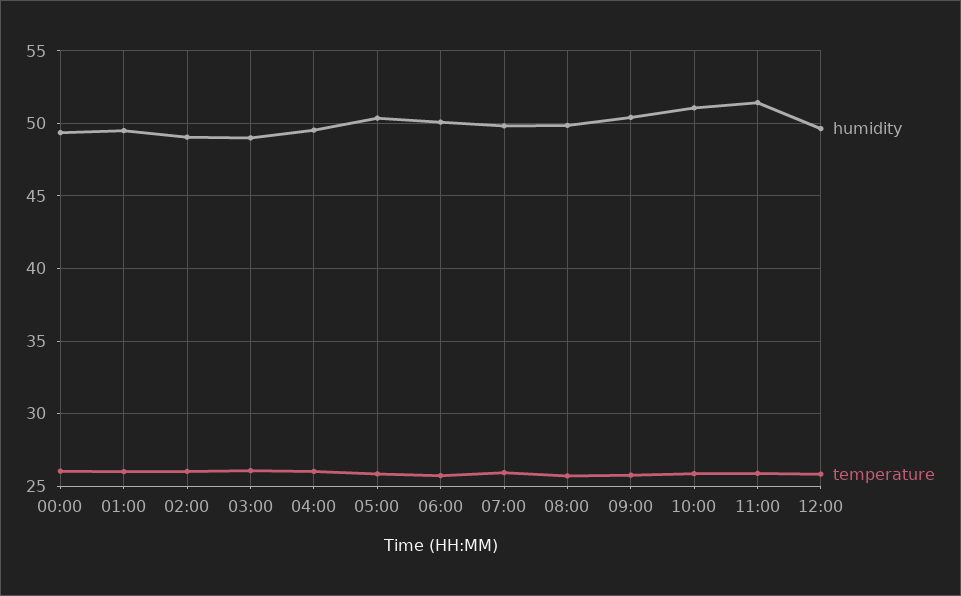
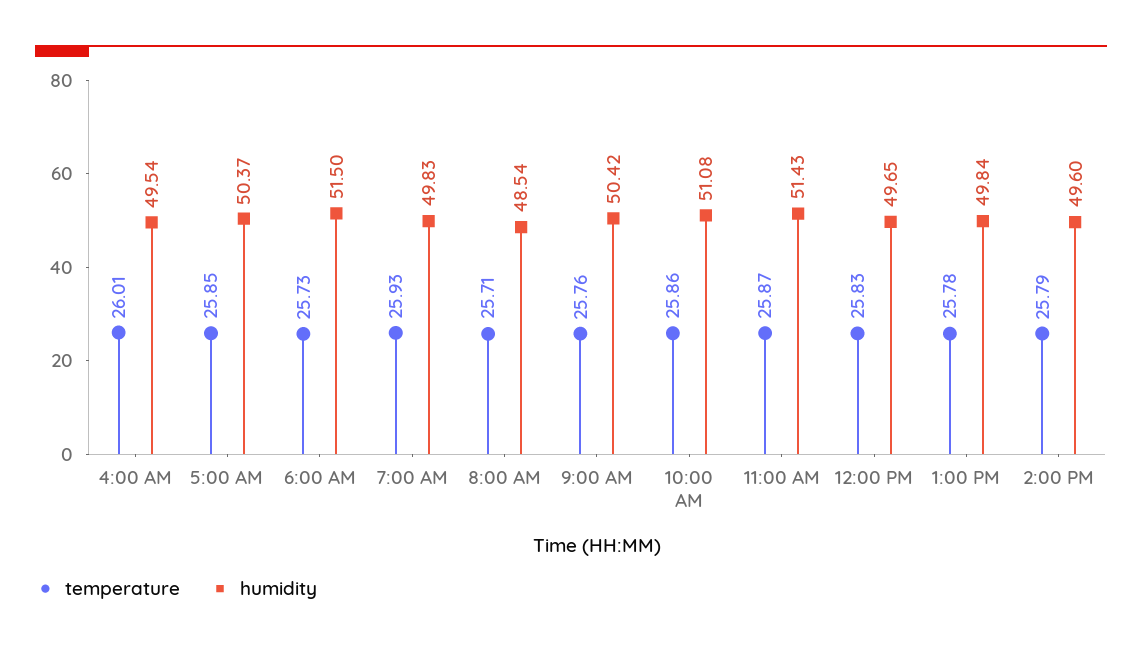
humidity, 00:00: 49.5 -> none
temperature, 00:00: 26 -> none
humidity, 01:00: 49.5 -> none
temperature, 01:00: 26 -> none
humidity, 02:00: 49 -> none
temperature, 02:00: 26 -> none
humidity, 03:00: 49 -> none
temperature, 03:00: 26 -> none
humidity, 06:00: 50 -> 51.5
humidity, 08:00: 50 -> 48.54
temperature, 1:00 PM: none -> 25.78
humidity, 1:00 PM: none -> 49.84
temperature, 2:00 PM: none -> 25.79
humidity, 2:00 PM: none -> 49.6

